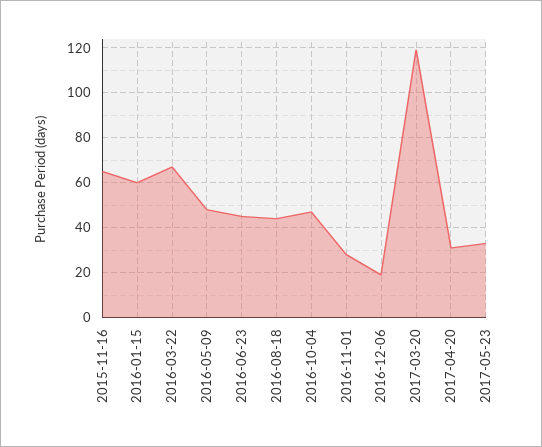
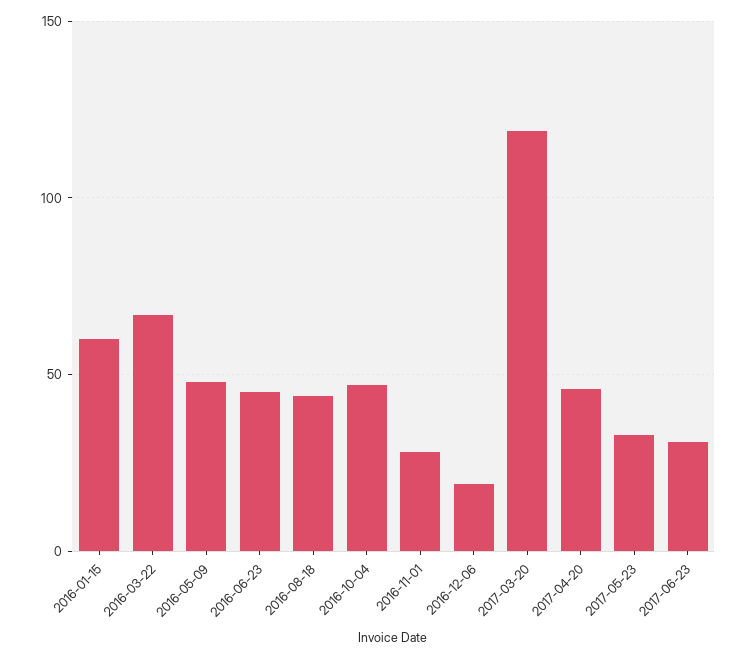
2015-11-16: 65 -> none
2017-04-20: 30 -> 45
2017-06-23: none -> 30

